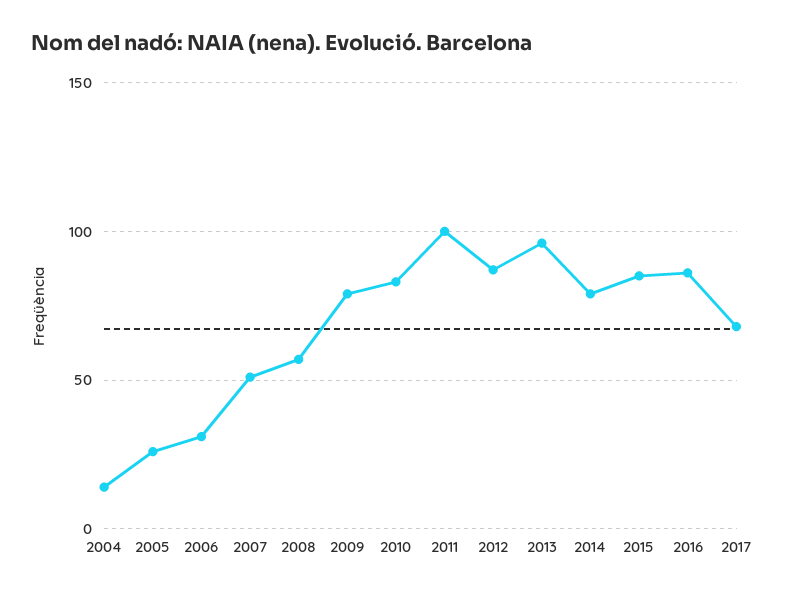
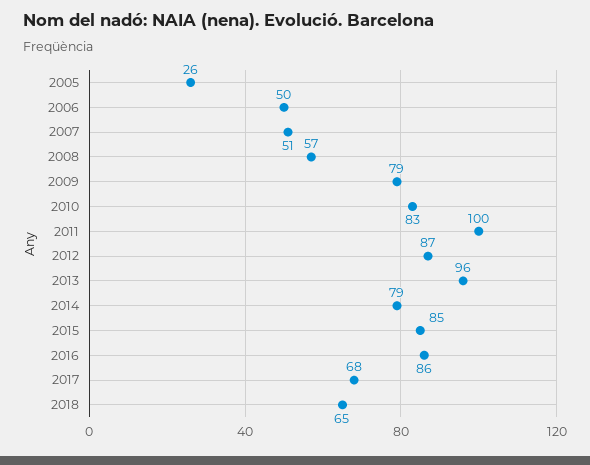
2004: 15 -> none
2006: 30 -> 50
2018: none -> 65

